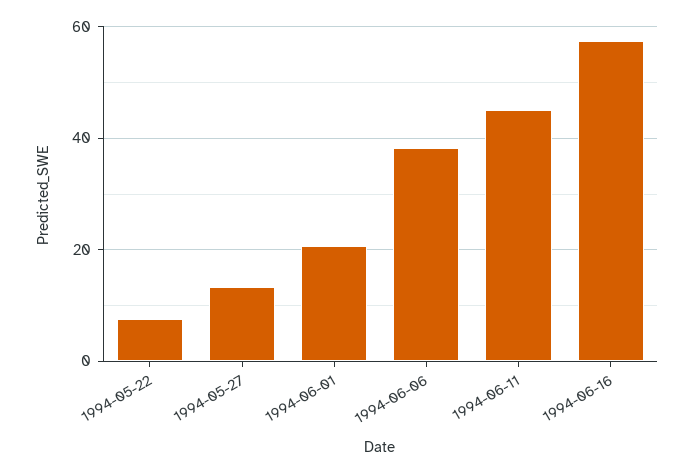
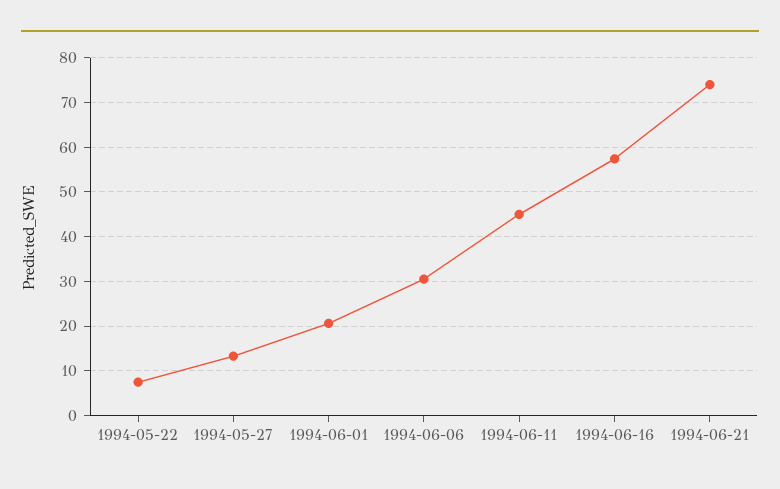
1994-06-06: 38 -> 30
1994-06-21: none -> 74

